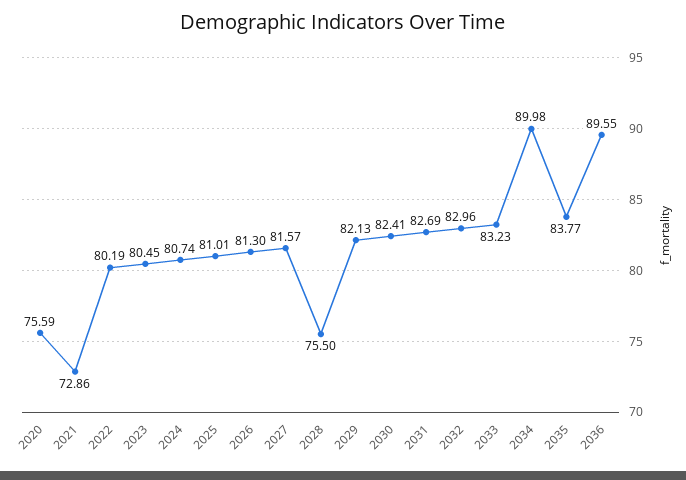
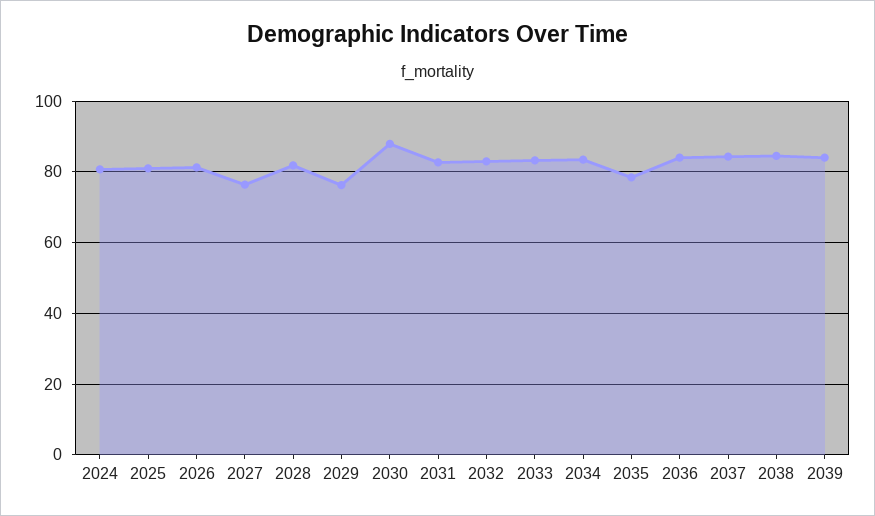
2020: 75.59 -> none
2021: 72.86 -> none
2022: 80.19 -> none
2023: 80.45 -> none
2027: 81.57 -> 76
2028: 75.5 -> 82
2029: 82.13 -> 76
2030: 82.41 -> 88
2034: 89.98 -> 84
2035: 83.77 -> 78
2036: 89.55 -> 84
2037: none -> 84
2038: none -> 84
2039: none -> 84

